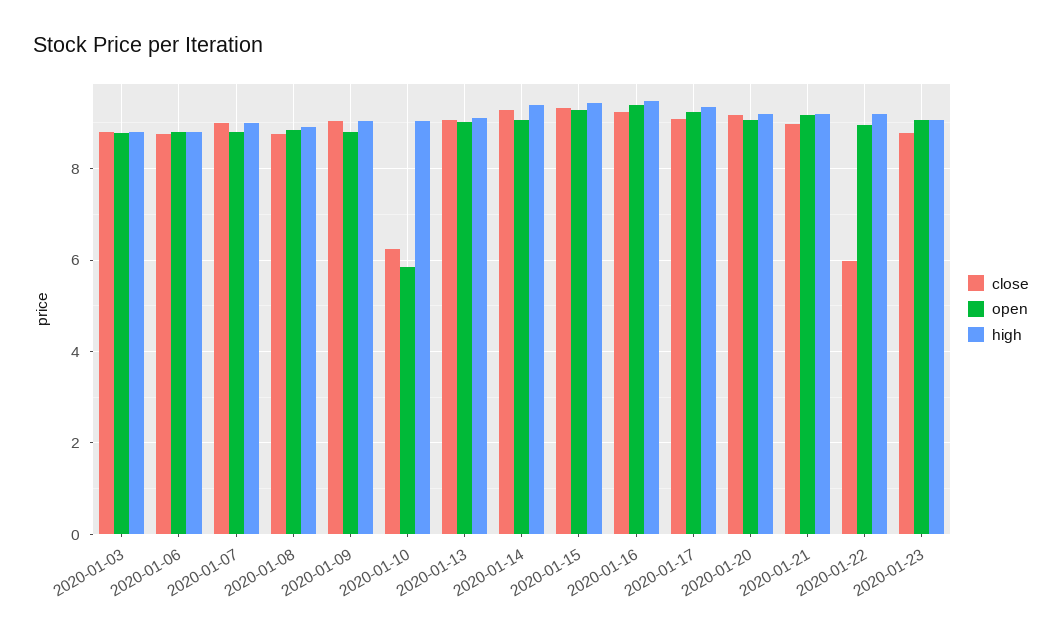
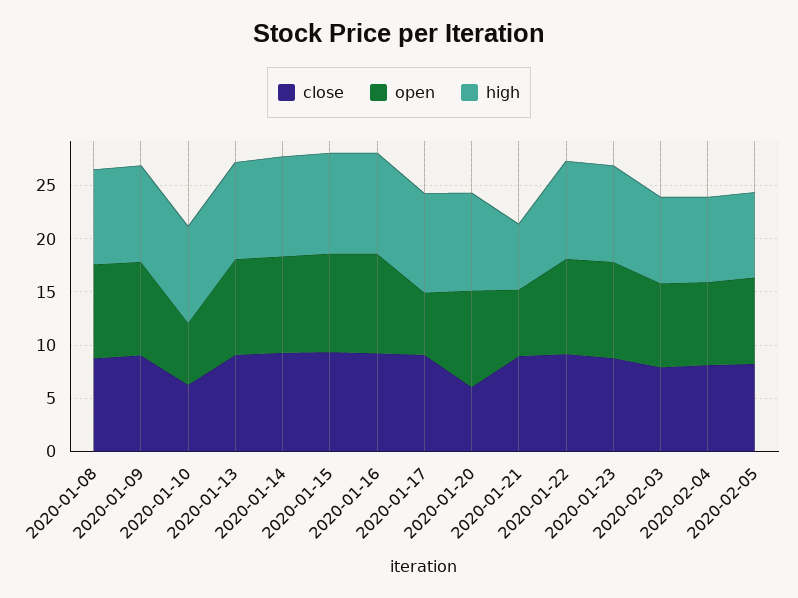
close, 2020-01-03: 8.8 -> none
open, 2020-01-03: 8.8 -> none
high, 2020-01-03: 8.8 -> none
close, 2020-01-06: 8.8 -> none
open, 2020-01-06: 8.8 -> none
high, 2020-01-06: 8.8 -> none
close, 2020-01-07: 9 -> none
open, 2020-01-07: 8.8 -> none
high, 2020-01-07: 9 -> none
open, 2020-01-17: 9.2 -> 6
close, 2020-01-20: 9.2 -> 6
open, 2020-01-21: 9.2 -> 6
high, 2020-01-21: 9.2 -> 6
close, 2020-01-22: 6 -> 9
close, 2020-02-03: none -> 8
open, 2020-02-03: none -> 8
high, 2020-02-03: none -> 8
close, 2020-02-04: none -> 8
open, 2020-02-04: none -> 8
high, 2020-02-04: none -> 8
close, 2020-02-05: none -> 8
open, 2020-02-05: none -> 8
high, 2020-02-05: none -> 8

